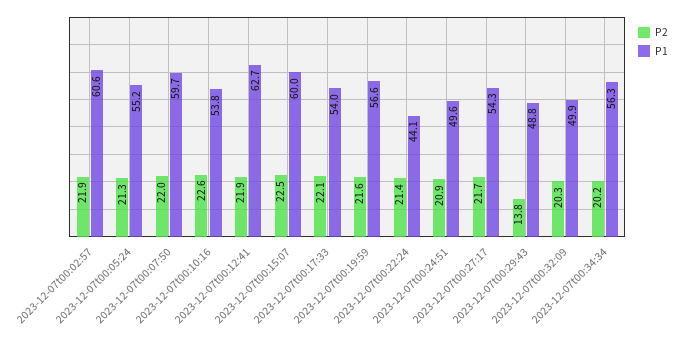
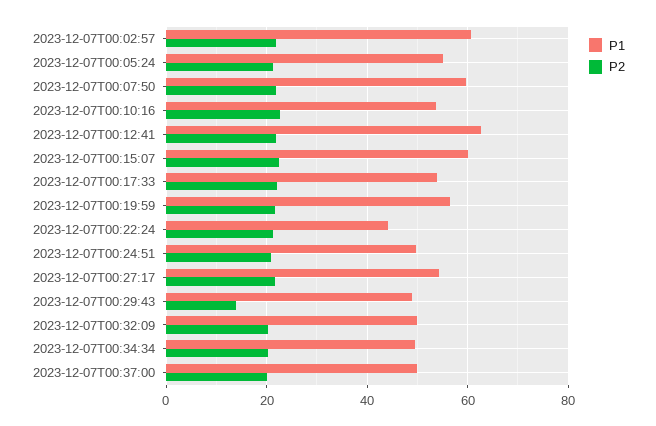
P1, 2023-12-07t00:34:34: 56.3 -> 50
P1, 2023-12-07T00:37:00: none -> 50
P2, 2023-12-07T00:37:00: none -> 20

